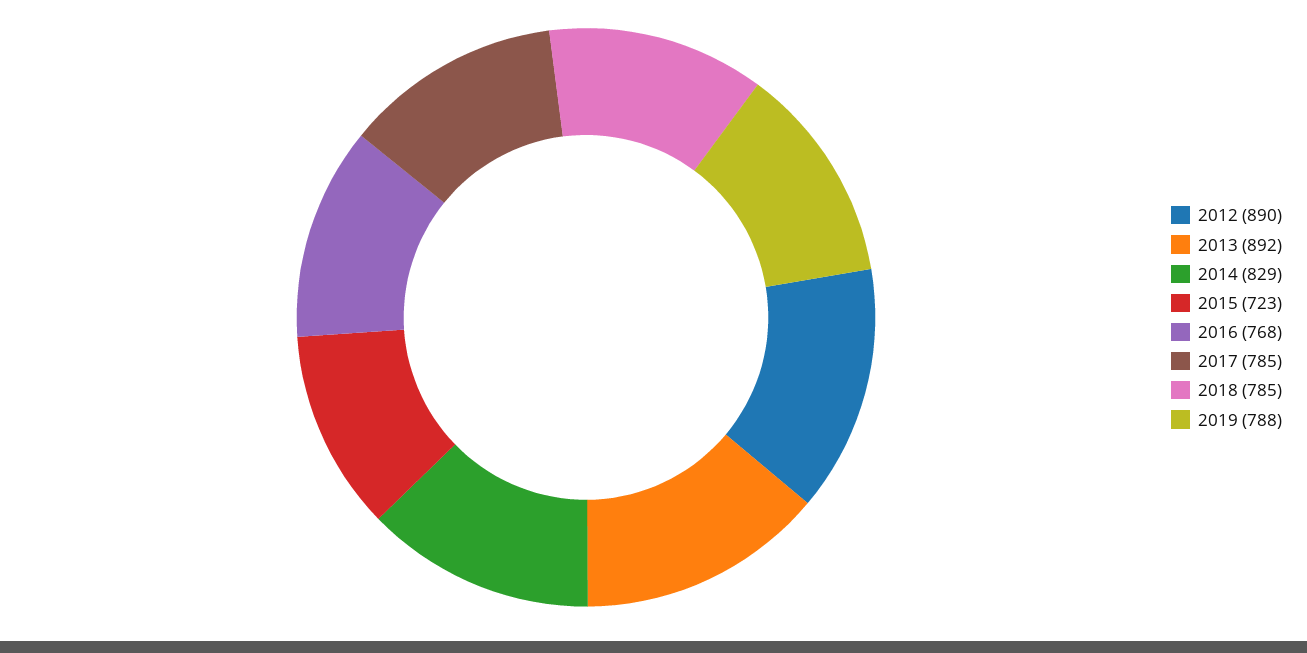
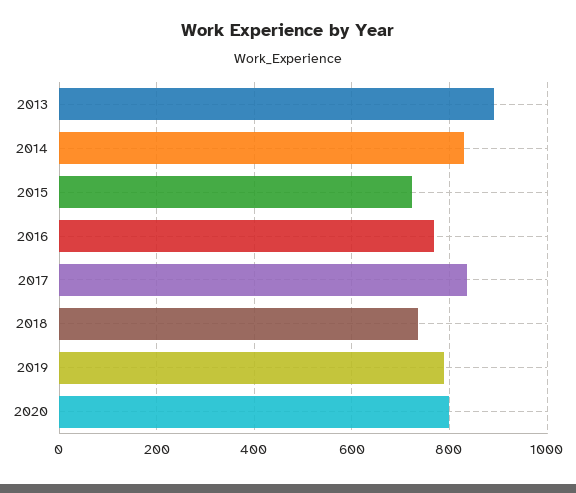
2012: 890 -> none
2017: 785 -> 840
2018: 785 -> 740
2020: none -> 800

